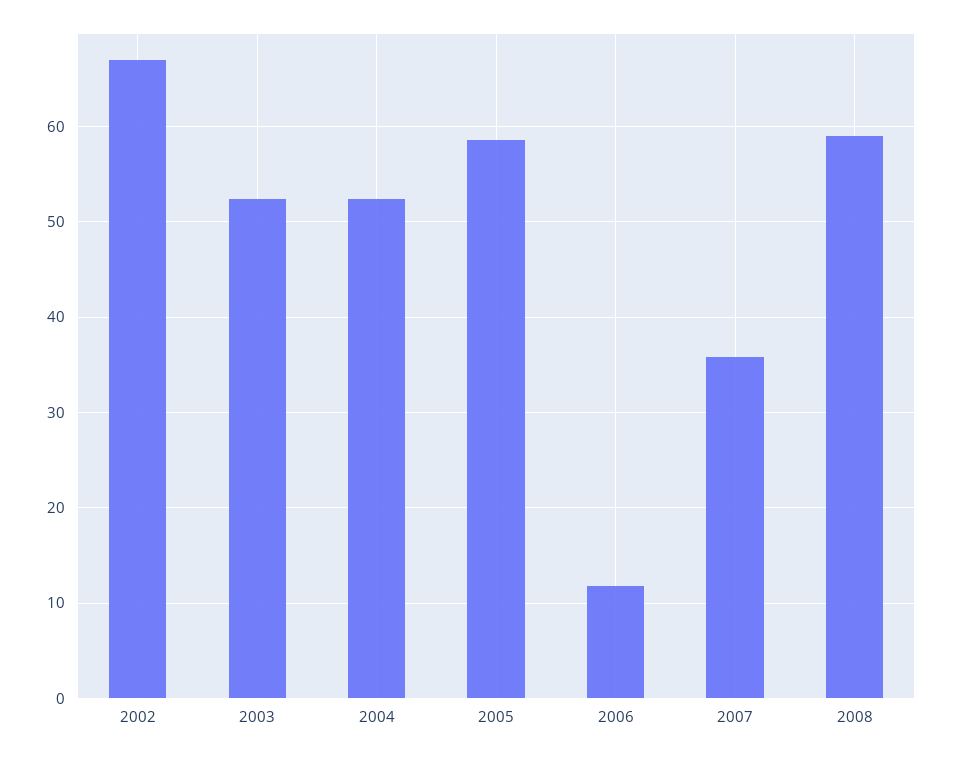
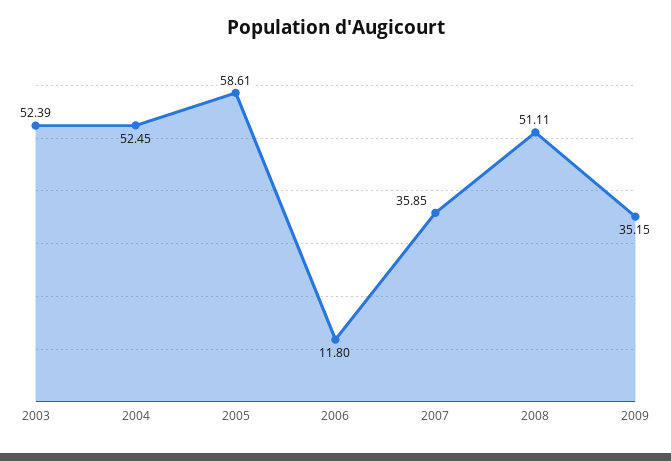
2002: 67 -> none
2008: 59 -> 51.11
2009: none -> 35.15

